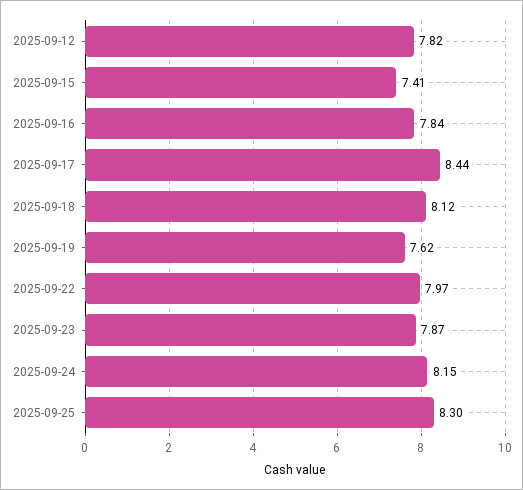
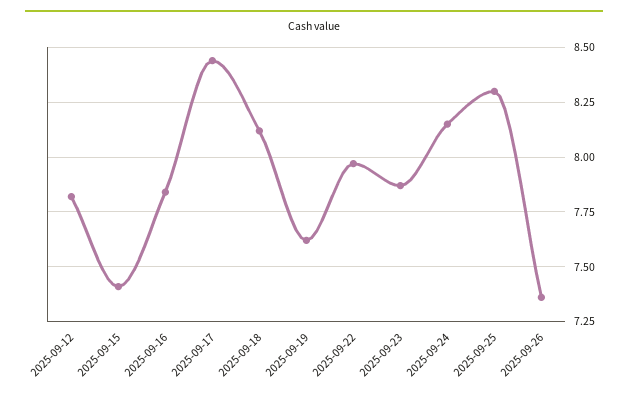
2025-09-26: none -> 7.35

